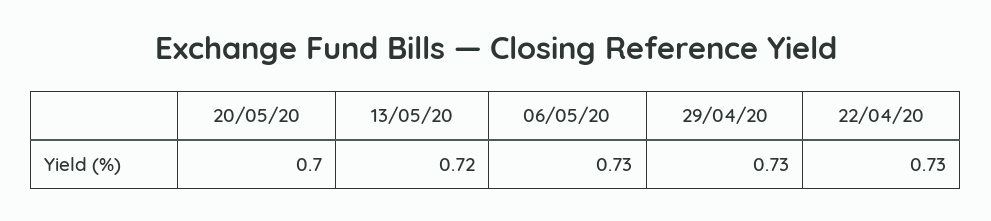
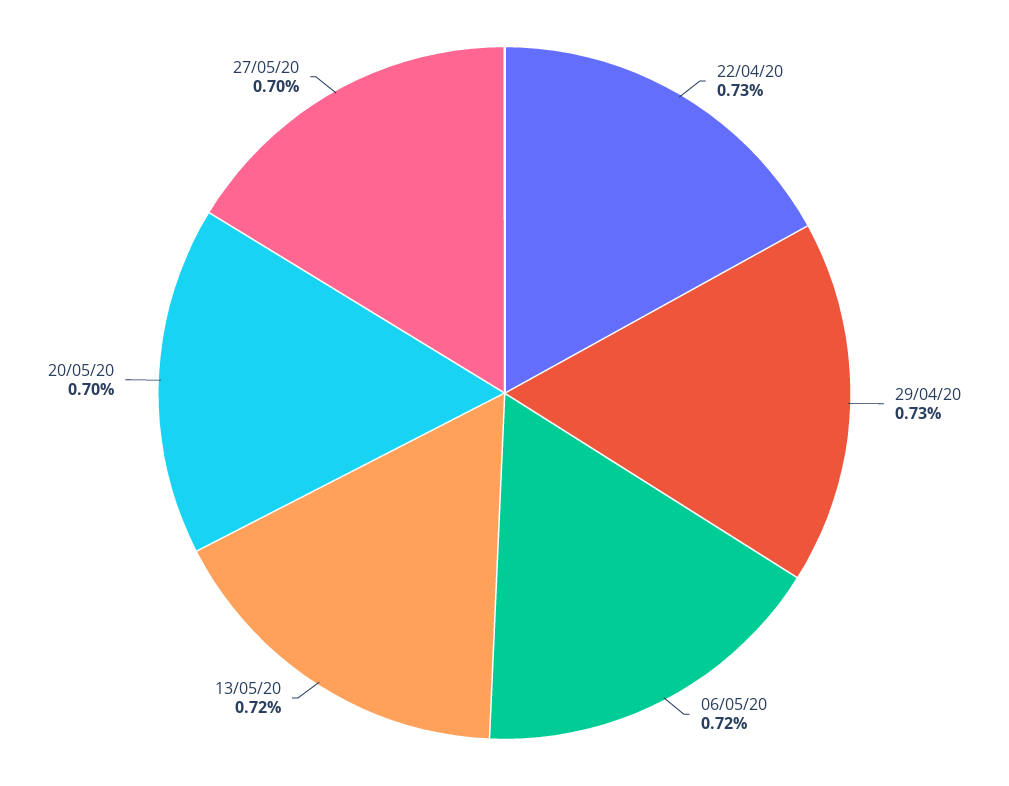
06/05/20: 0.73 -> 0.72
27/05/20: none -> 0.7

